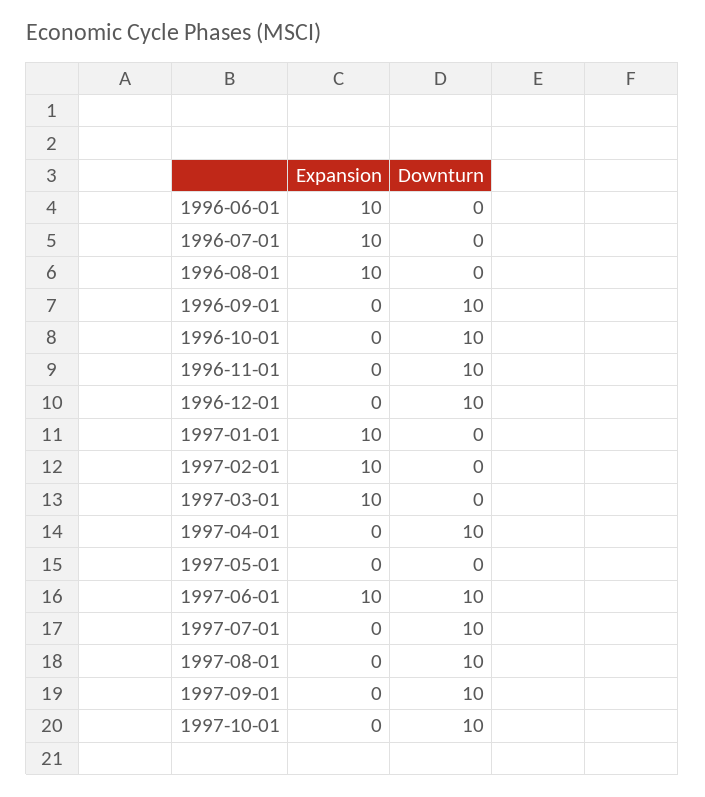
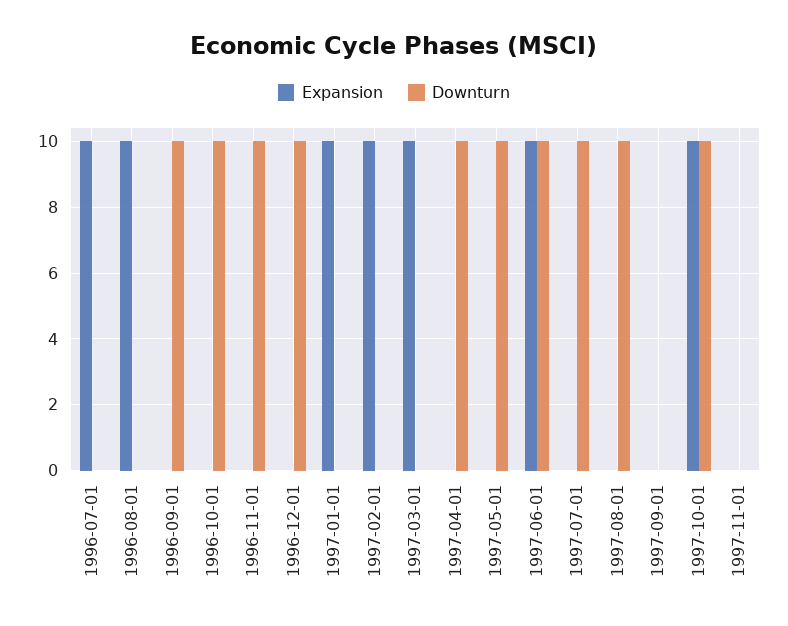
Expansion, 1996-06-01: 10 -> none
Downturn, 1996-06-01: 0 -> none
Downturn, 1997-05-01: 0 -> 10
Downturn, 1997-09-01: 10 -> 0
Expansion, 1997-10-01: 0 -> 10
Expansion, 1997-11-01: none -> 0
Downturn, 1997-11-01: none -> 0

